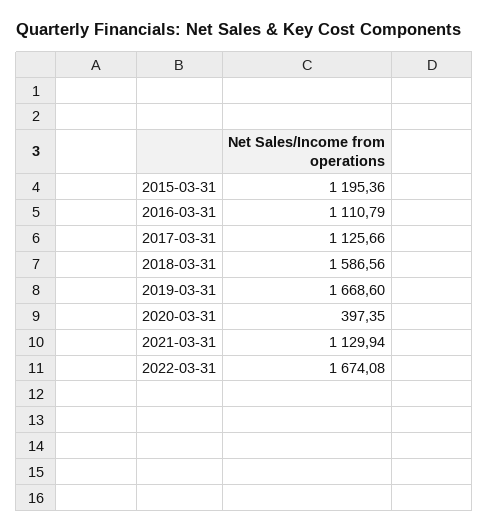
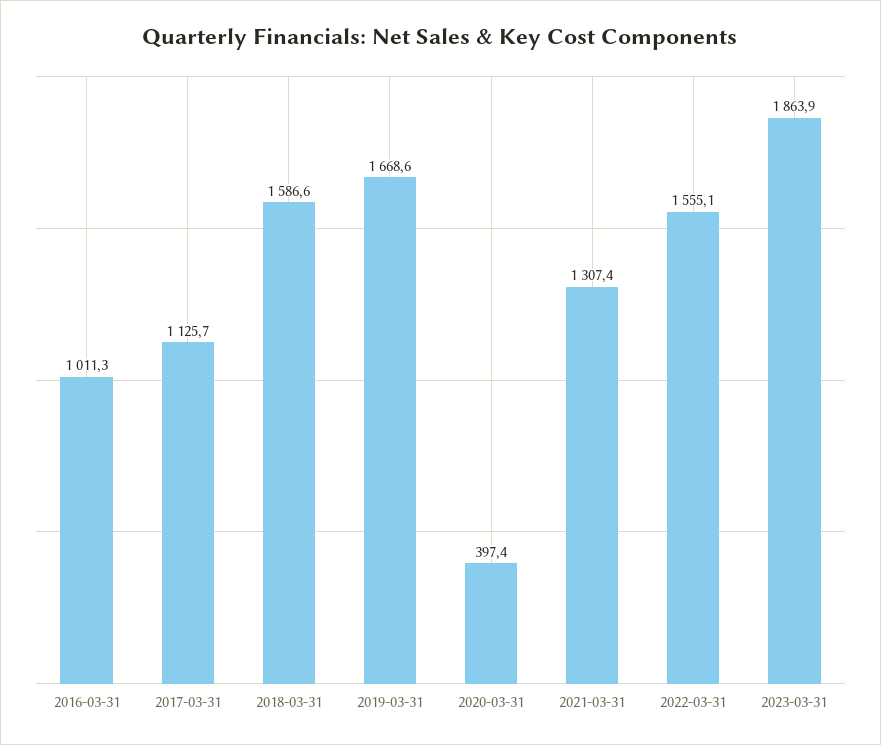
2015-03-31: 1195.36 -> none
2016-03-31: 1110.79 -> 1011.3
2021-03-31: 1129.94 -> 1307.4
2022-03-31: 1674.08 -> 1555.1
2023-03-31: none -> 1863.9

